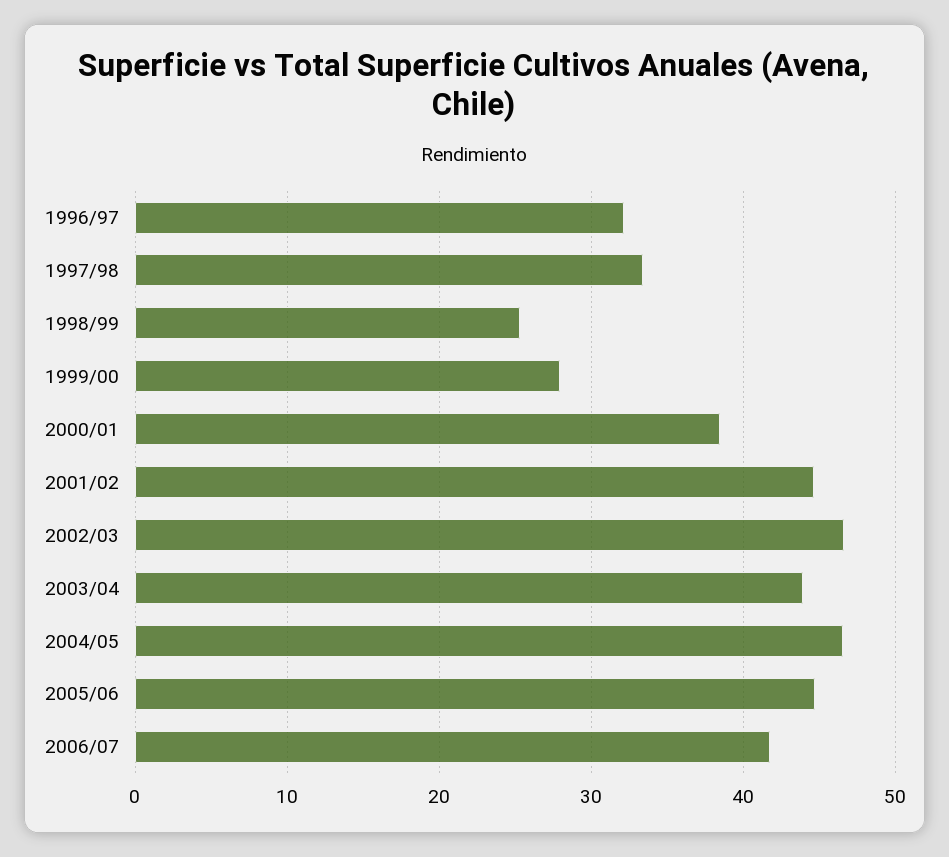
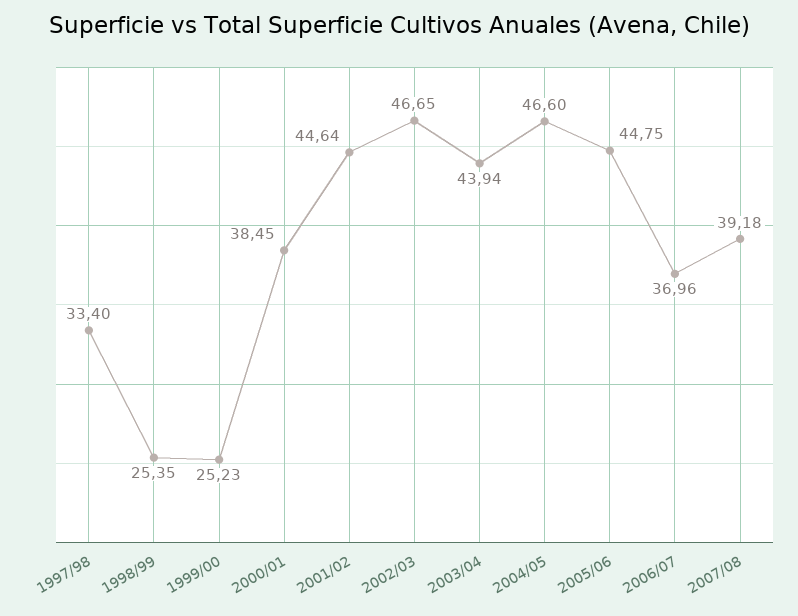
1996/97: 32 -> none
1999/00: 28 -> 25.23
2006/07: 42 -> 36.96
2007/08: none -> 39.18

